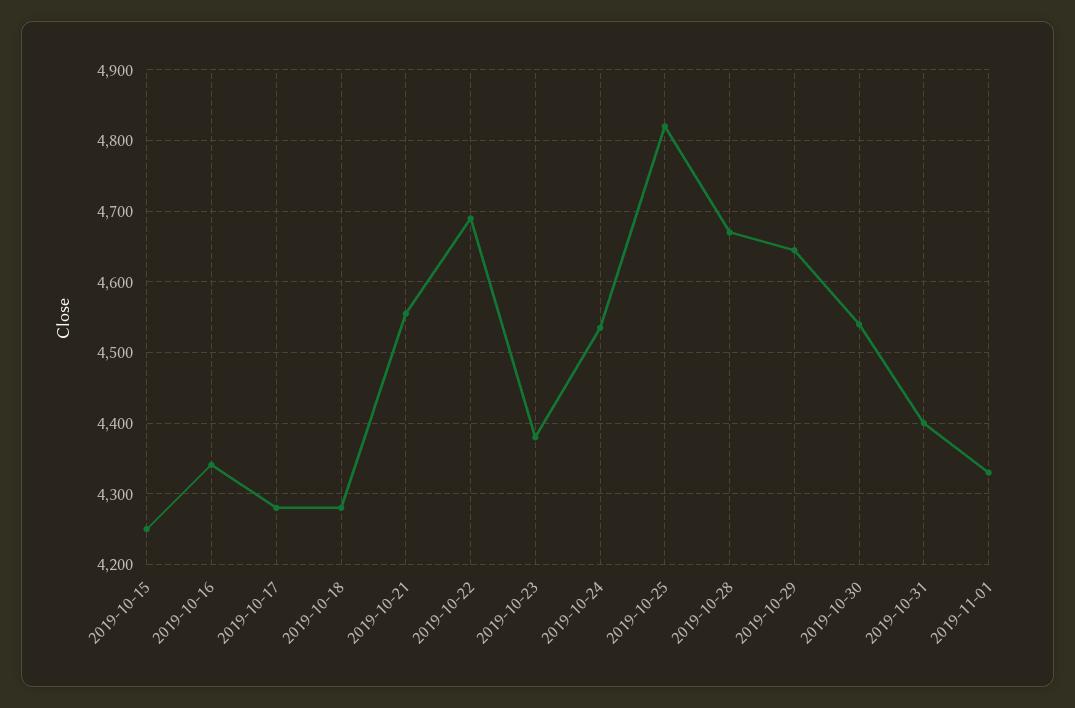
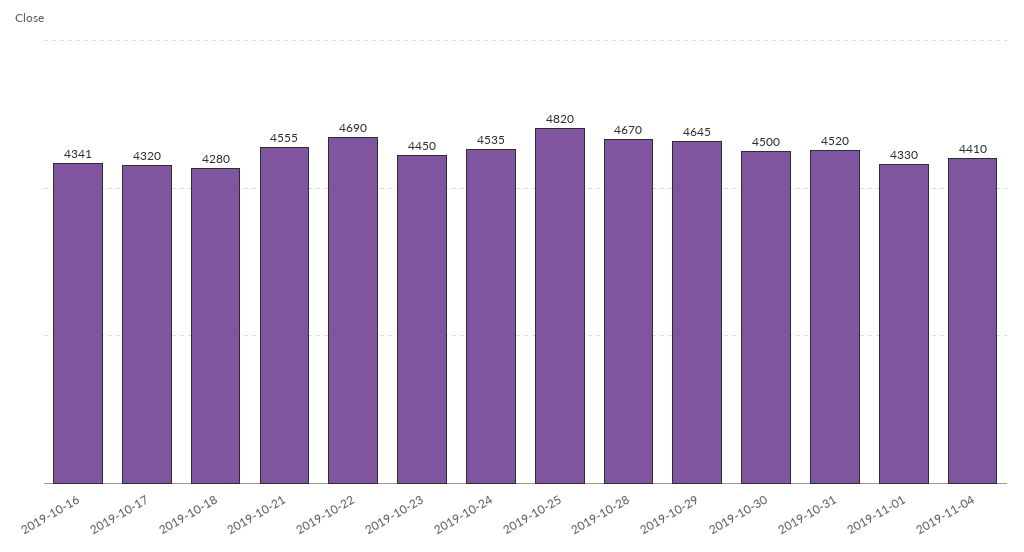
2019-10-15: 4250 -> none
2019-10-17: 4280 -> 4320
2019-10-23: 4380 -> 4450
2019-10-30: 4540 -> 4500
2019-10-31: 4400 -> 4520
2019-11-04: none -> 4410

